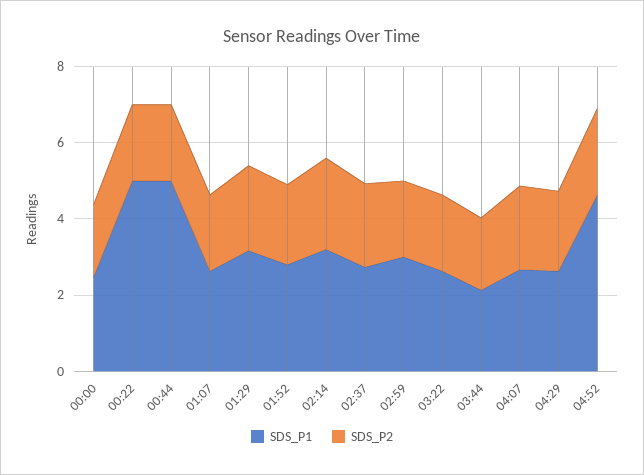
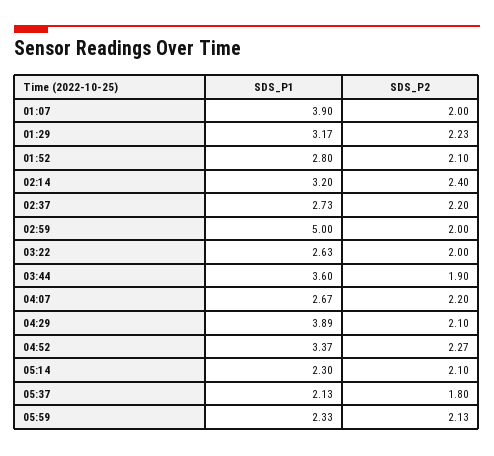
SDS_P1, 00:00: 2.5 -> none
SDS_P2, 00:00: 2 -> none
SDS_P1, 00:22: 5 -> none
SDS_P2, 00:22: 2 -> none
SDS_P1, 00:44: 5 -> none
SDS_P2, 00:44: 2 -> none
SDS_P1, 01:07: 2.5 -> 3.9
SDS_P1, 02:59: 3 -> 5
SDS_P1, 03:44: 2 -> 3.6
SDS_P1, 04:29: 2.5 -> 3.89
SDS_P1, 04:52: 4.5 -> 3.37
SDS_P1, 05:14: none -> 2.3
SDS_P2, 05:14: none -> 2.1
SDS_P1, 05:37: none -> 2.13
SDS_P2, 05:37: none -> 1.8
SDS_P1, 05:59: none -> 2.33
SDS_P2, 05:59: none -> 2.13

